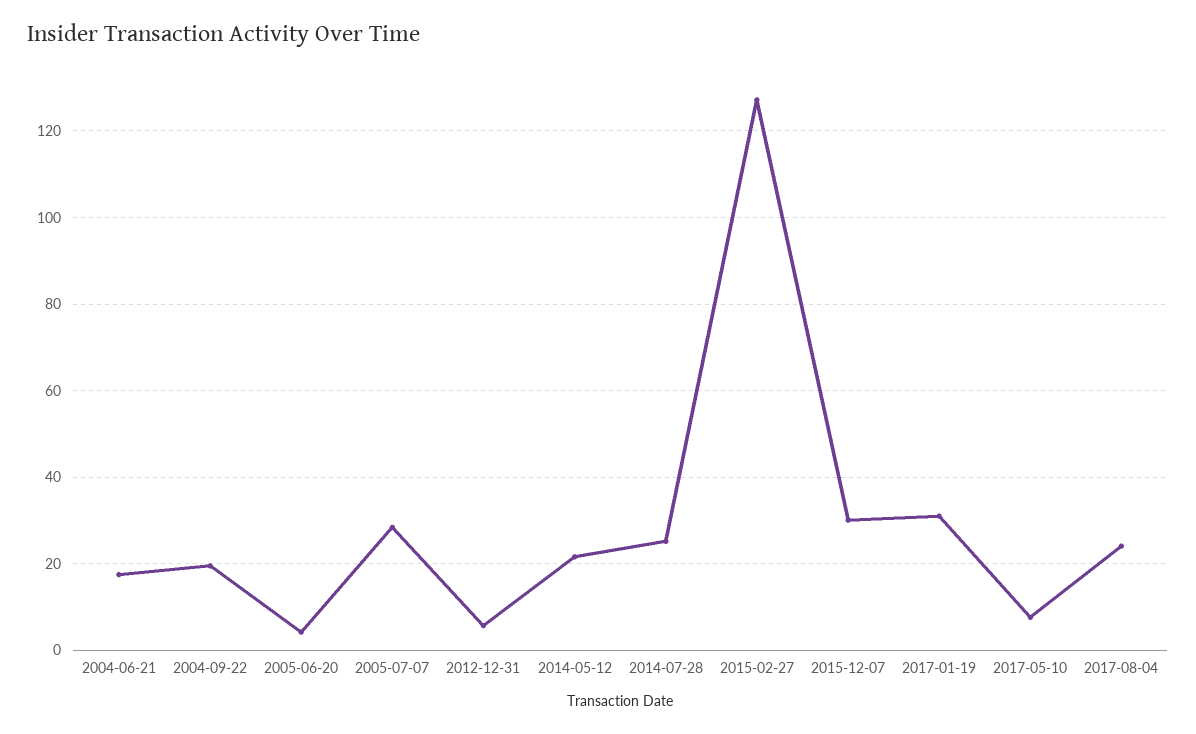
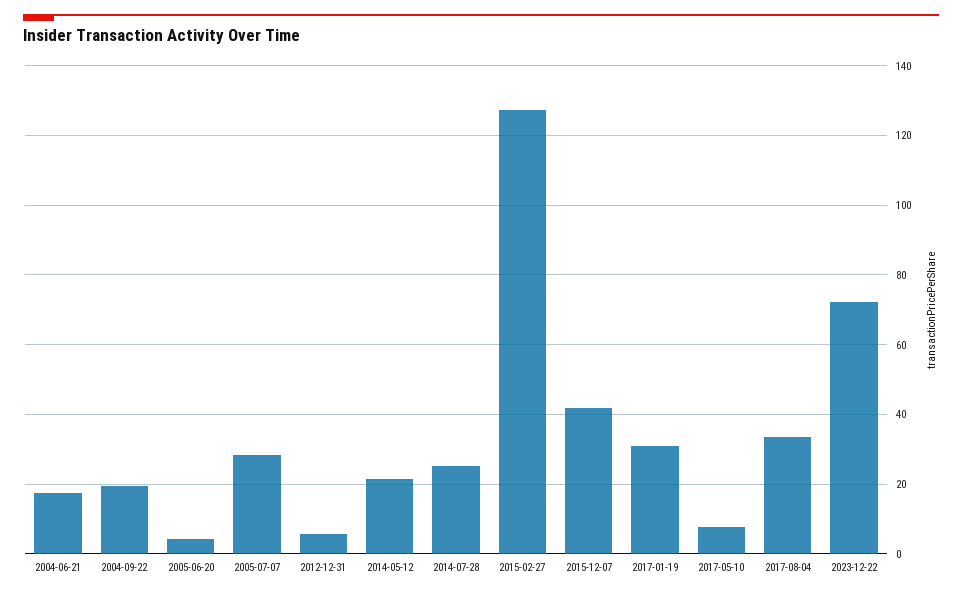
2015-12-07: 30 -> 42
2017-08-04: 24 -> 34
2023-12-22: none -> 72

